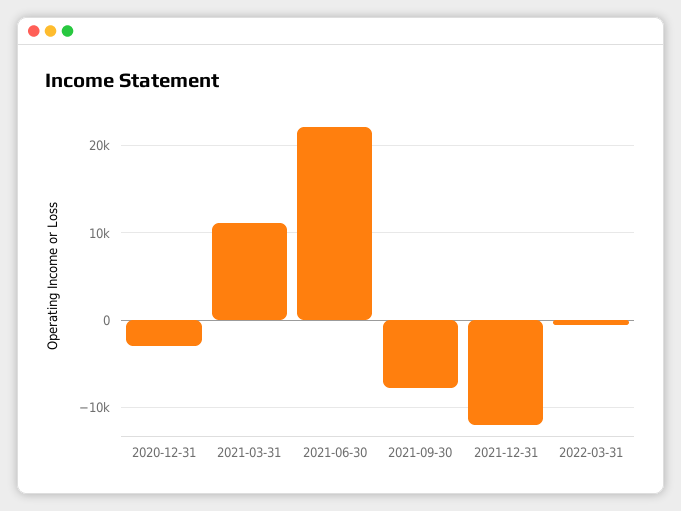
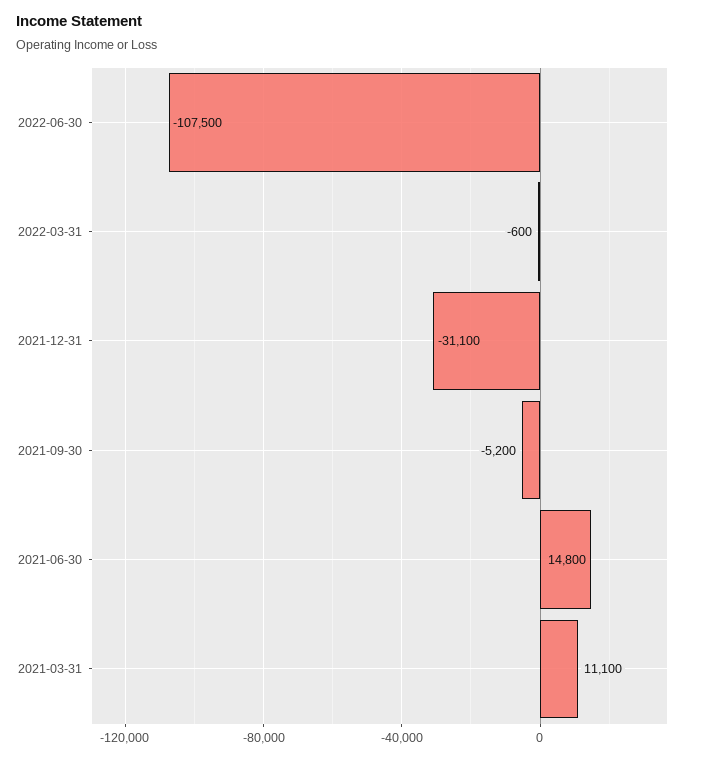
2020-12-31: -3000 -> none
2021-06-30: 22000 -> 14800
2021-09-30: -8000 -> -5200
2021-12-31: -12000 -> -31100
2022-06-30: none -> -107500

